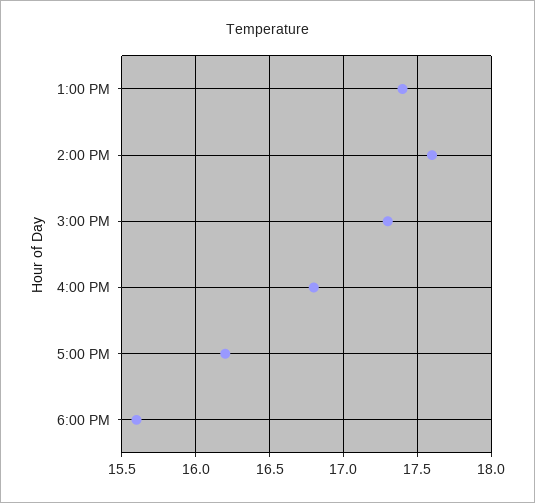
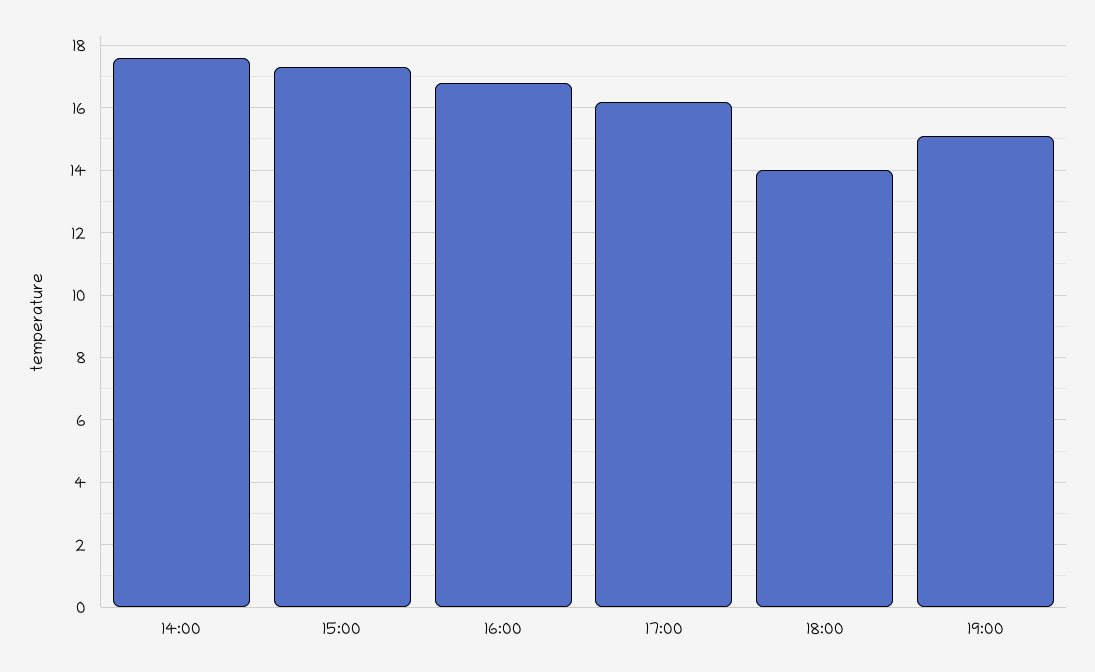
1:00 PM: 17.4 -> none
6:00 PM: 15.6 -> 14
19:00: none -> 15

